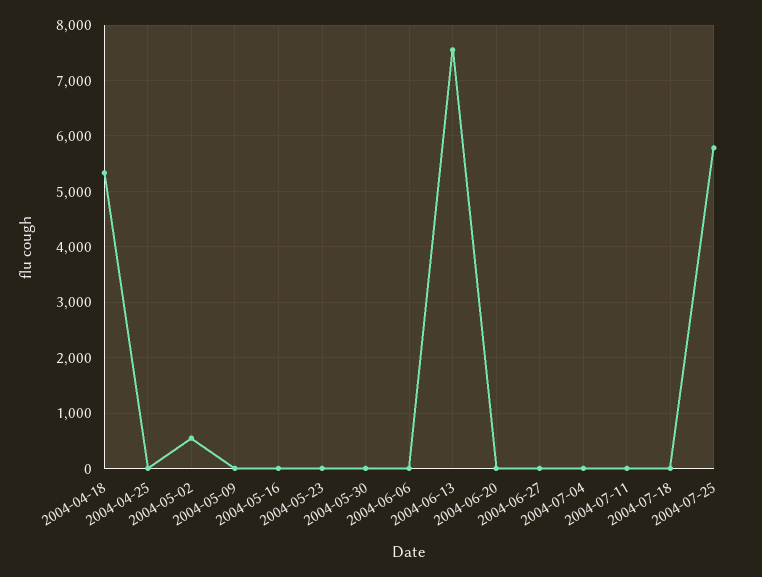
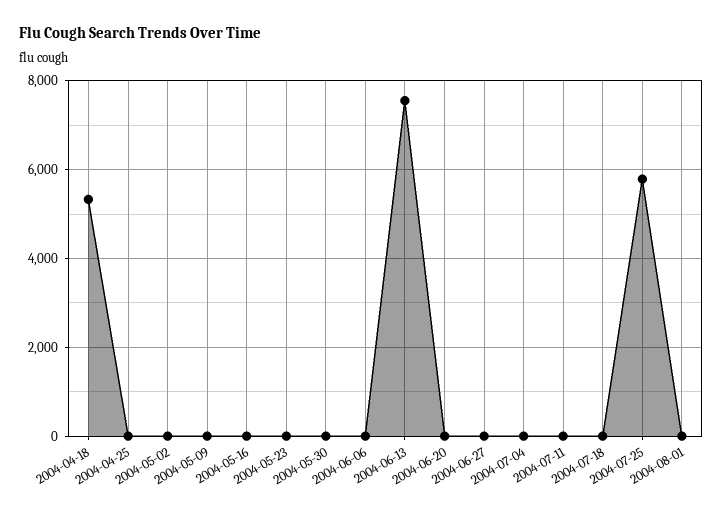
2004-05-02: 600 -> 0
2004-08-01: none -> 0

